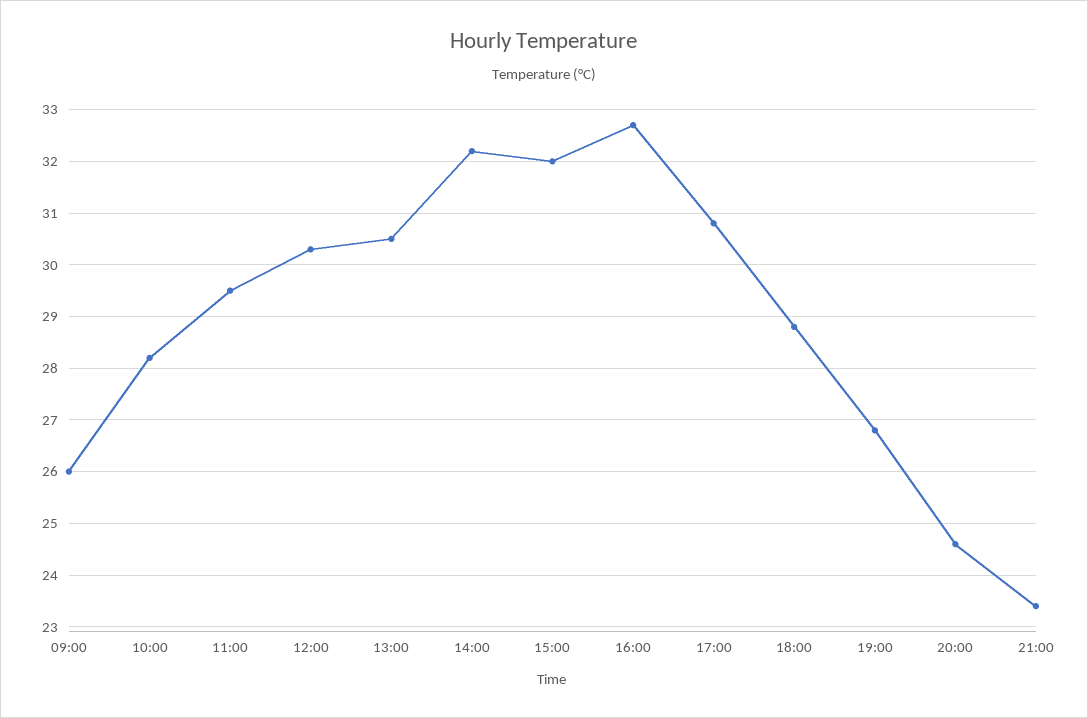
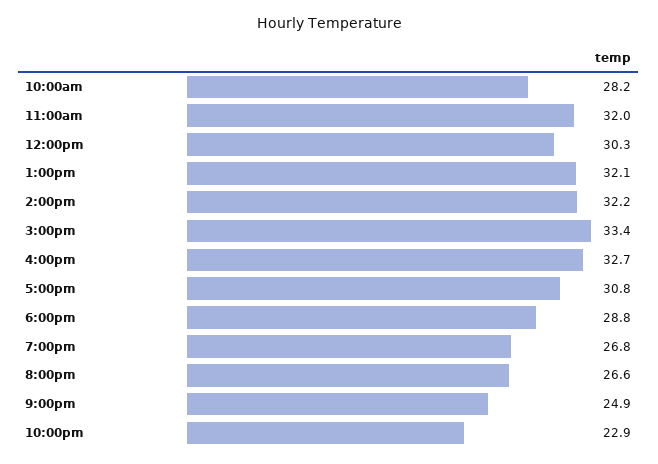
09:00: 26 -> none
11:00: 29.5 -> 32
13:00: 30.5 -> 32.1
15:00: 32 -> 33.4
20:00: 24.5 -> 26.6
21:00: 23.5 -> 24.9
10:00pm: none -> 22.9

